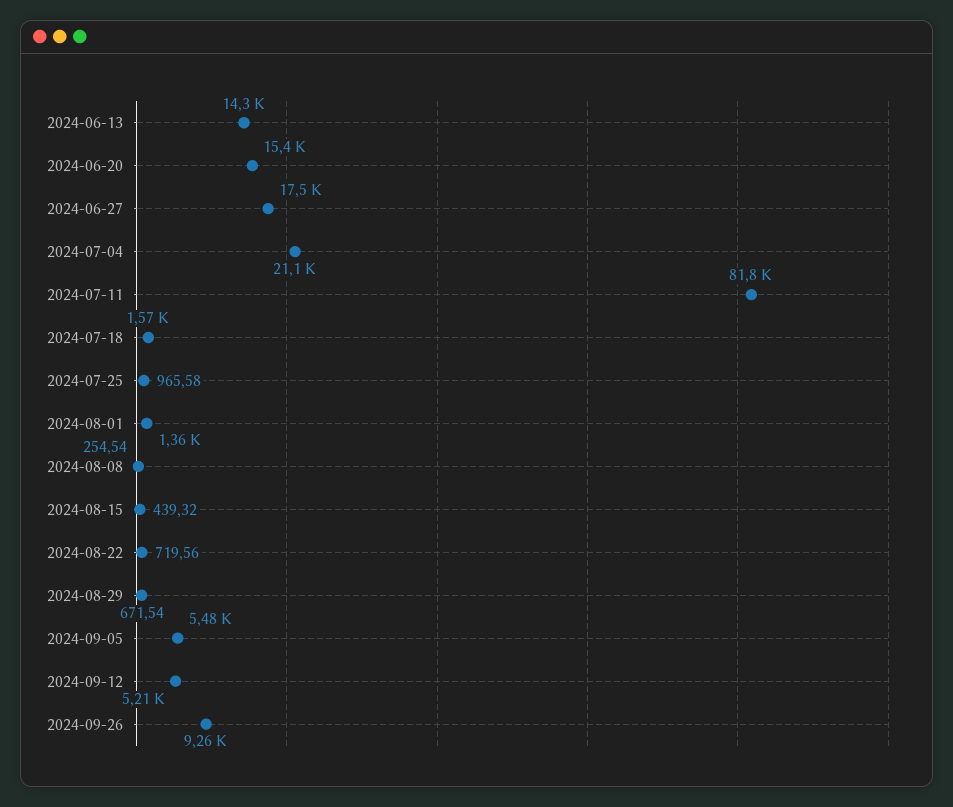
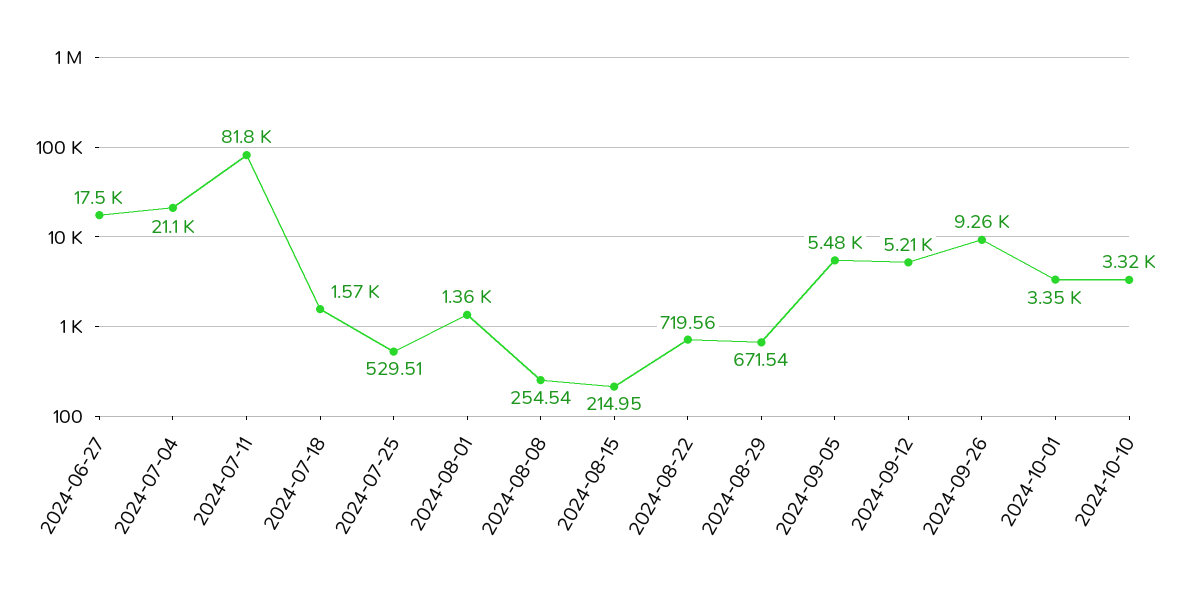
2024-06-13: 14300 -> none
2024-06-20: 15400 -> none
2024-07-25: 965.58 -> 529.51
2024-08-15: 439.32 -> 214.95
2024-10-01: none -> 3350
2024-10-10: none -> 3320

